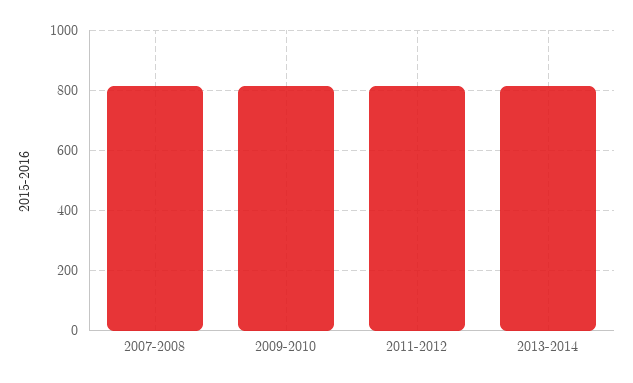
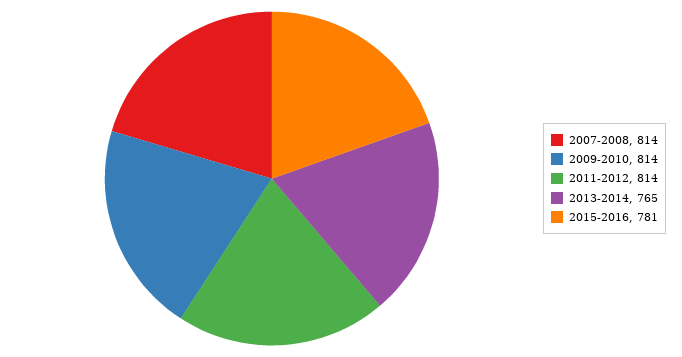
2013-2014: 820 -> 765
2015-2016: none -> 781

